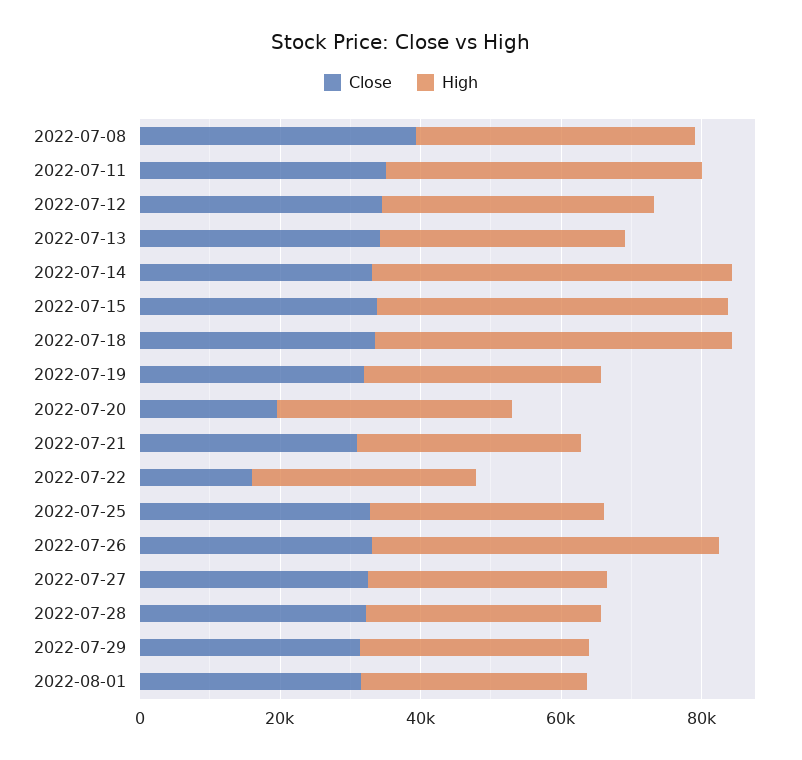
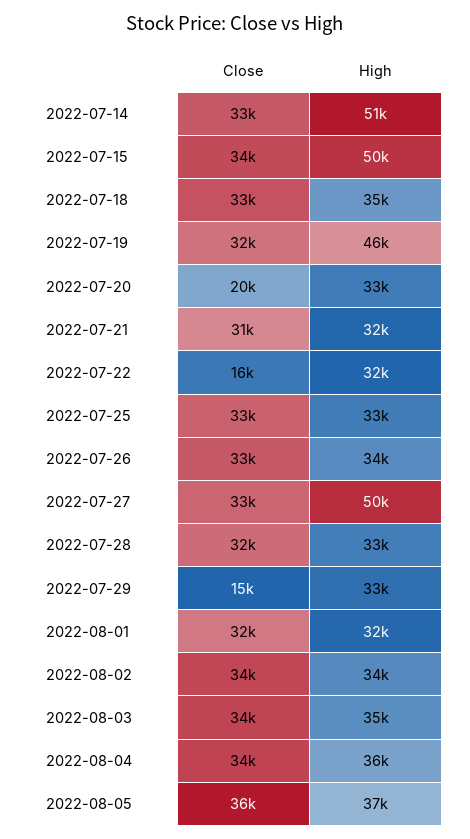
Close, 2022-07-08: 40000 -> none
High, 2022-07-08: 40000 -> none
Close, 2022-07-11: 35000 -> none
High, 2022-07-11: 45000 -> none
Close, 2022-07-12: 35000 -> none
High, 2022-07-12: 40000 -> none
Close, 2022-07-13: 35000 -> none
High, 2022-07-13: 35000 -> none
High, 2022-07-18: 50000 -> 35000
High, 2022-07-19: 35000 -> 46000
High, 2022-07-26: 50000 -> 34000
High, 2022-07-27: 35000 -> 50000
Close, 2022-07-29: 30000 -> 15000
Close, 2022-08-02: none -> 34000
High, 2022-08-02: none -> 34000
Close, 2022-08-03: none -> 34000
High, 2022-08-03: none -> 35000
Close, 2022-08-04: none -> 34000
High, 2022-08-04: none -> 36000
Close, 2022-08-05: none -> 36000
High, 2022-08-05: none -> 37000

